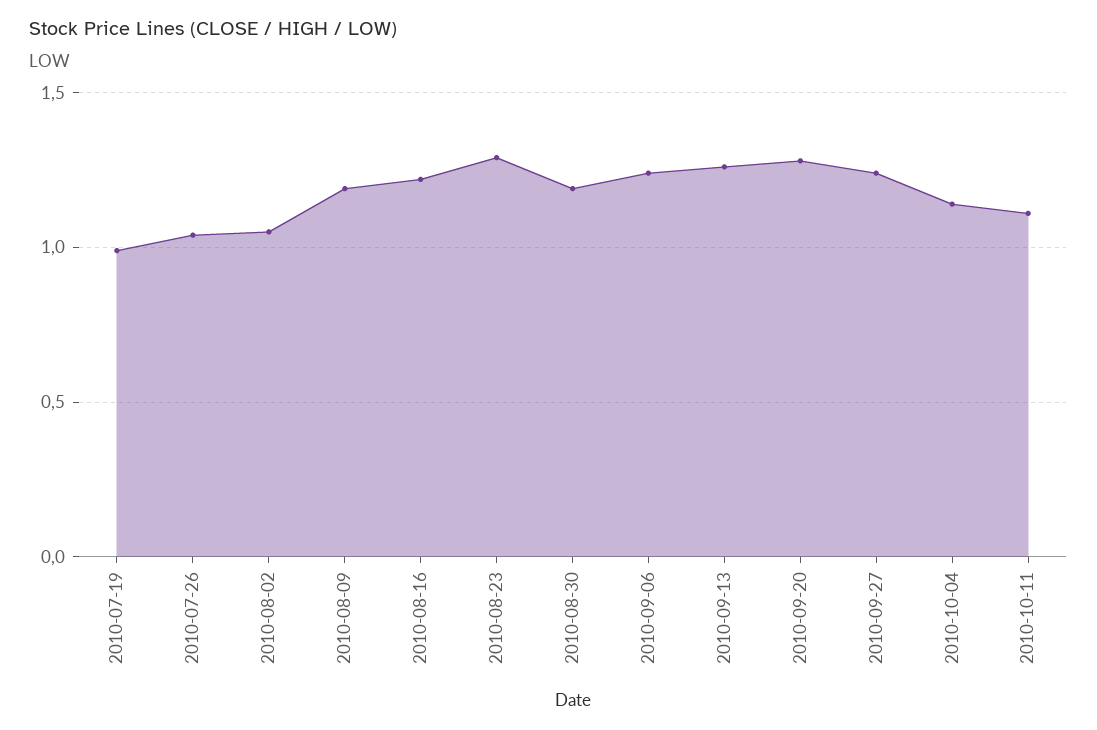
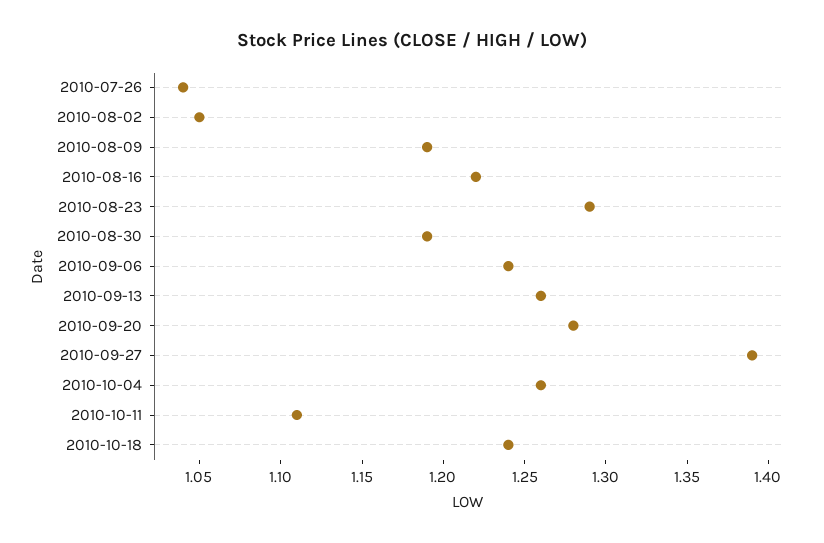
2010-07-19: 1 -> none
2010-09-27: 1.25 -> 1.39
2010-10-04: 1.15 -> 1.26
2010-10-18: none -> 1.24

